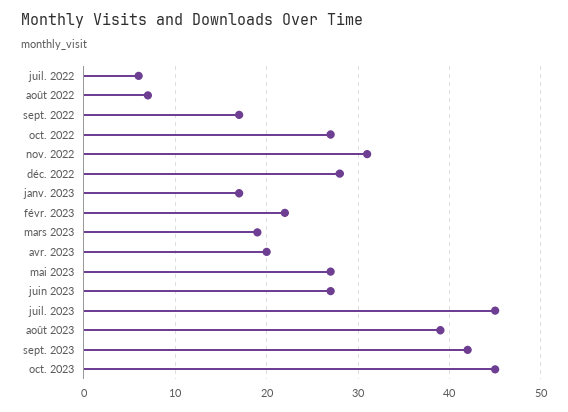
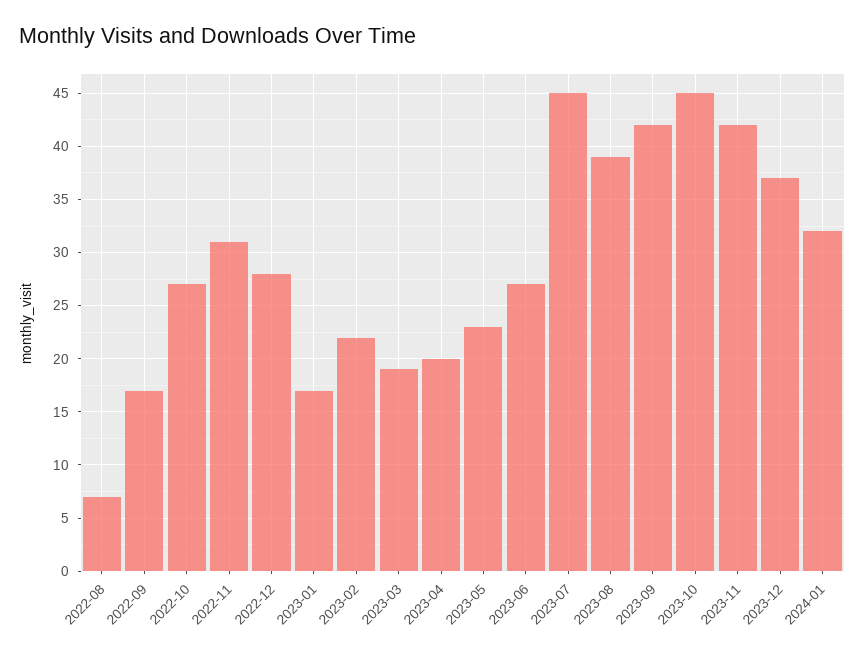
juil. 2022: 6 -> none
mai 2023: 27 -> 23
2023-11: none -> 42
2023-12: none -> 37
2024-01: none -> 32

